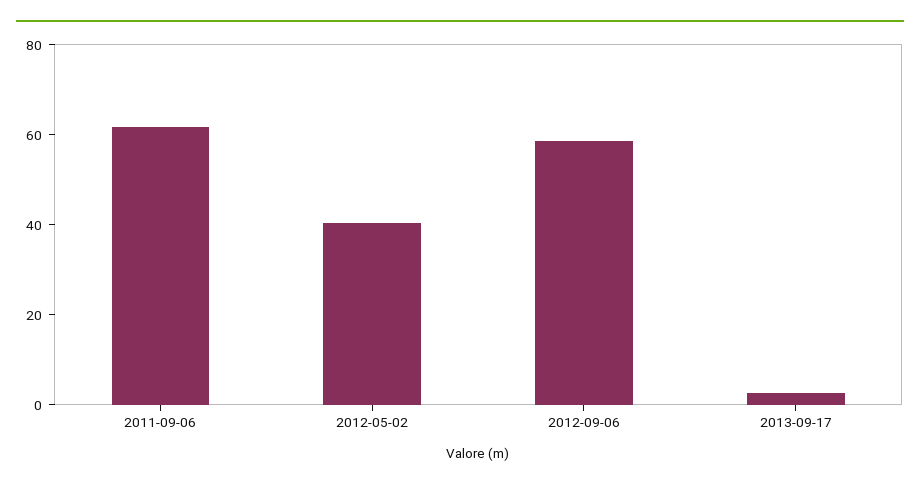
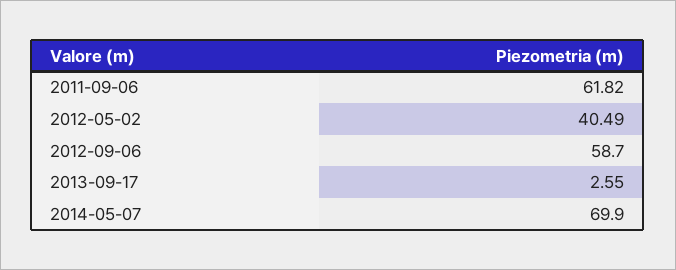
2014-05-07: none -> 69.9

